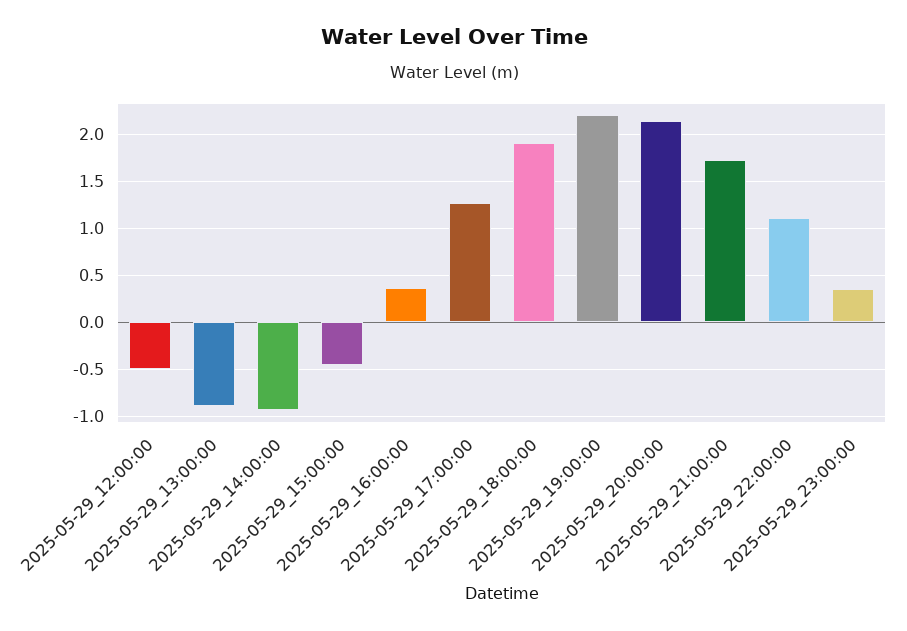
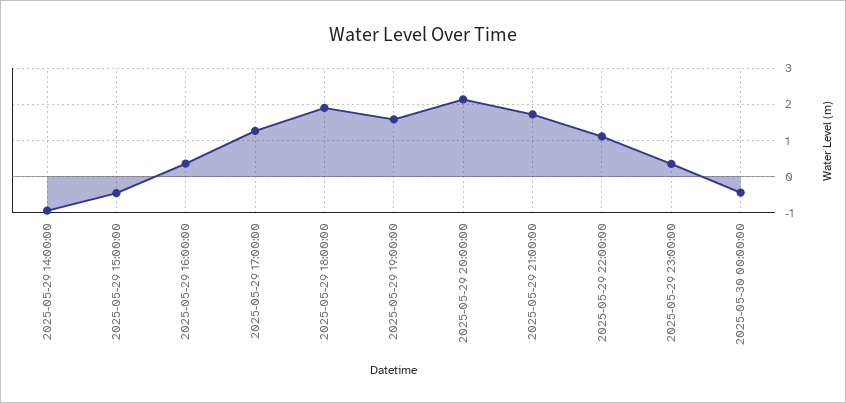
2025-05-29_12:00:00: -0.5 -> none
2025-05-29_13:00:00: -0.9 -> none
2025-05-29_19:00:00: 2.2 -> 1.6
2025-05-30 00:00:00: none -> -0.4

